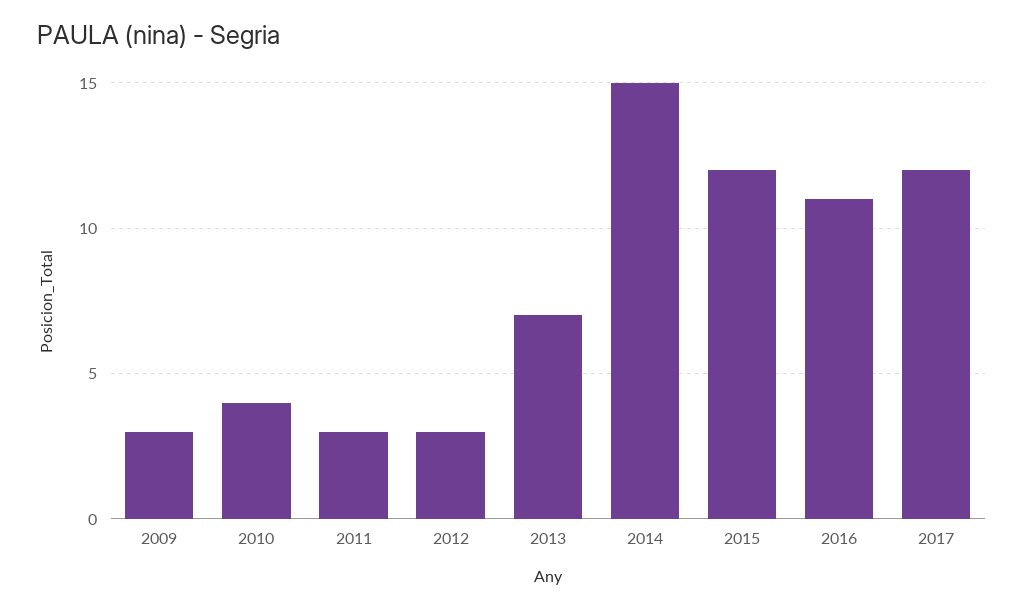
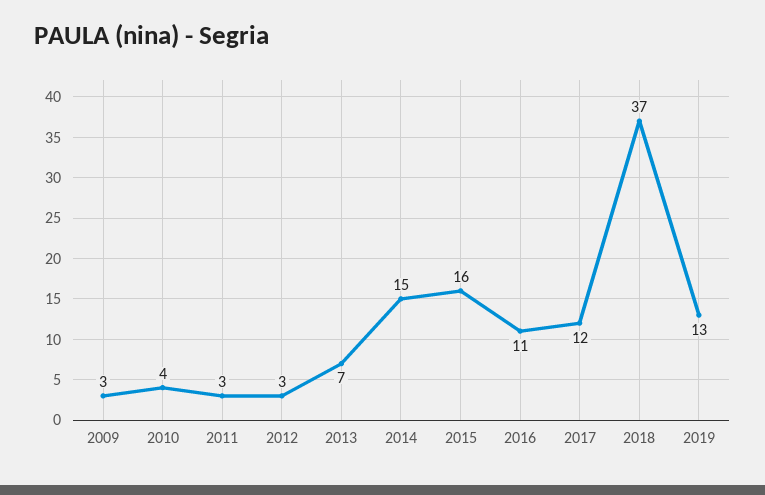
2015: 12 -> 16
2018: none -> 37
2019: none -> 13

